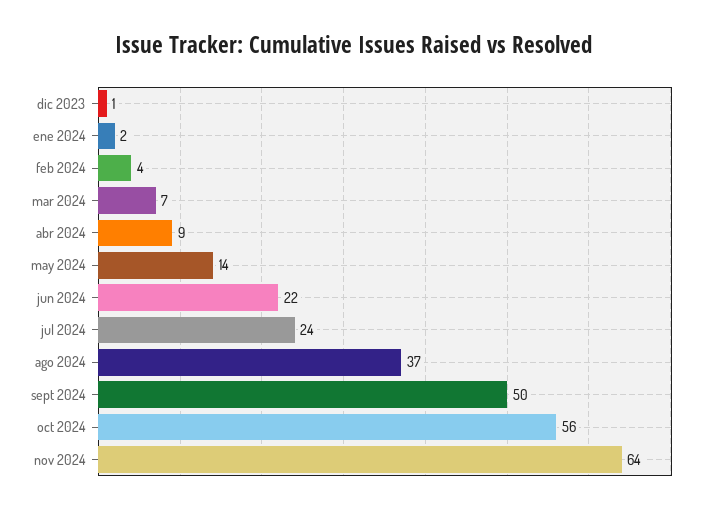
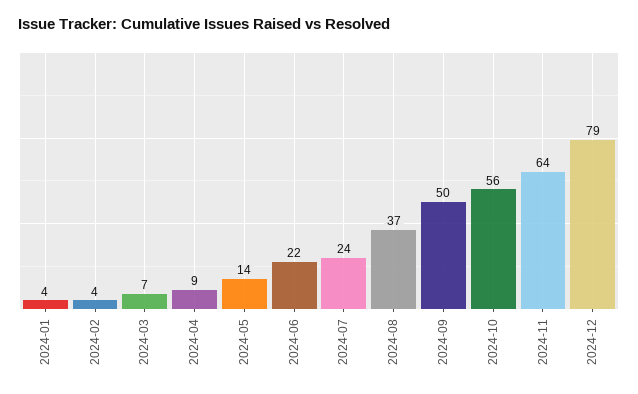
dic 2023: 1 -> none
ene 2024: 2 -> 4
2024-12: none -> 79

